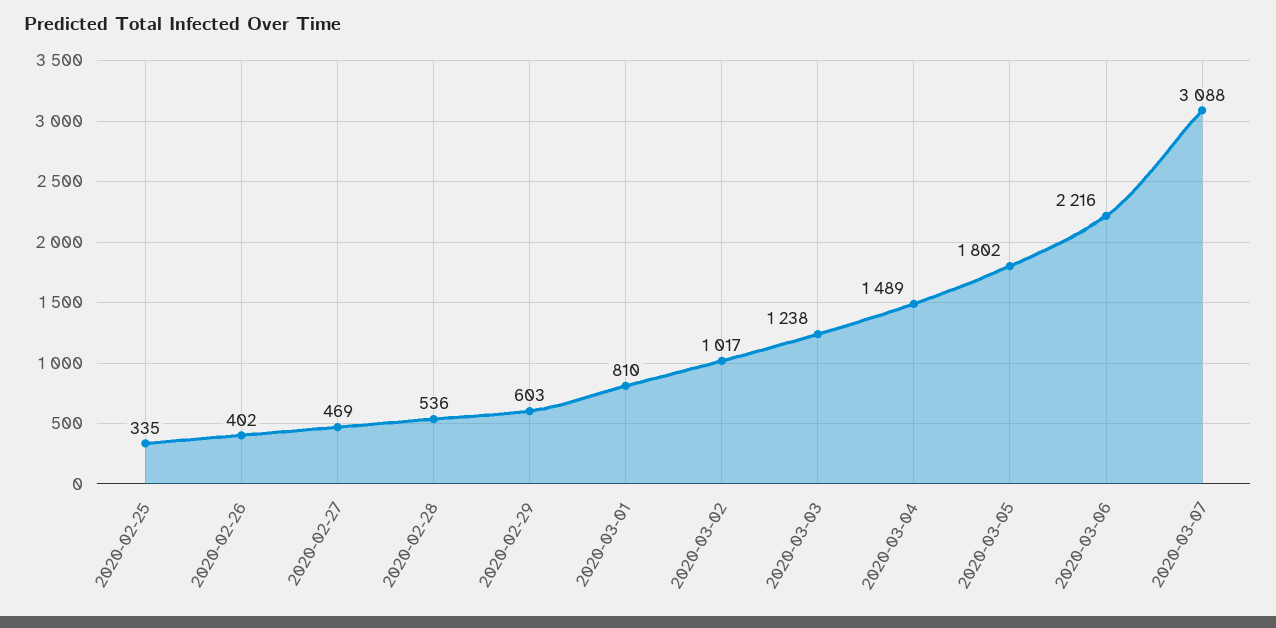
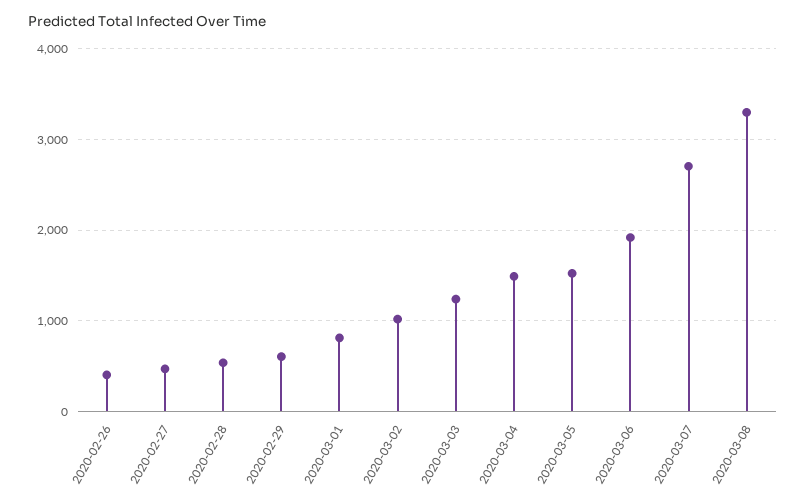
2020-02-25: 335 -> none
2020-03-05: 1802 -> 1500
2020-03-06: 2216 -> 1900
2020-03-07: 3088 -> 2700
2020-03-08: none -> 3300

